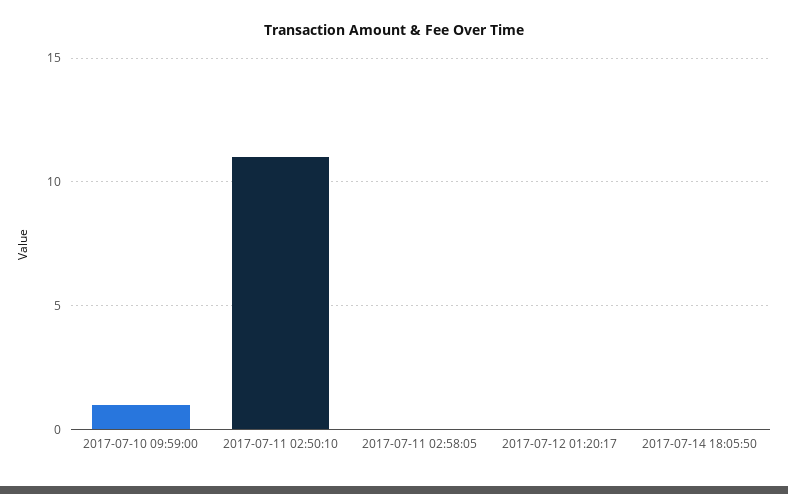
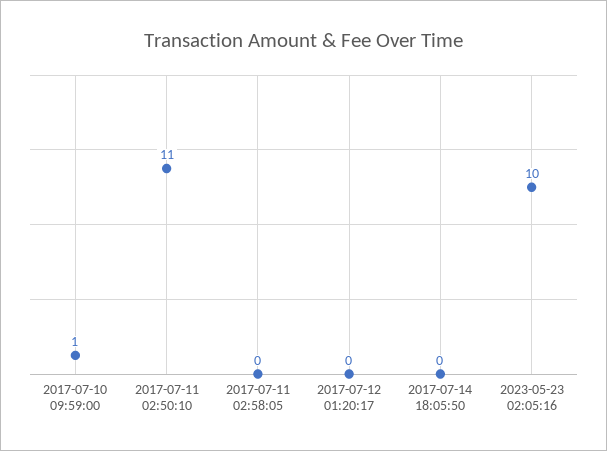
2023-05-23 02:05:16: none -> 10

